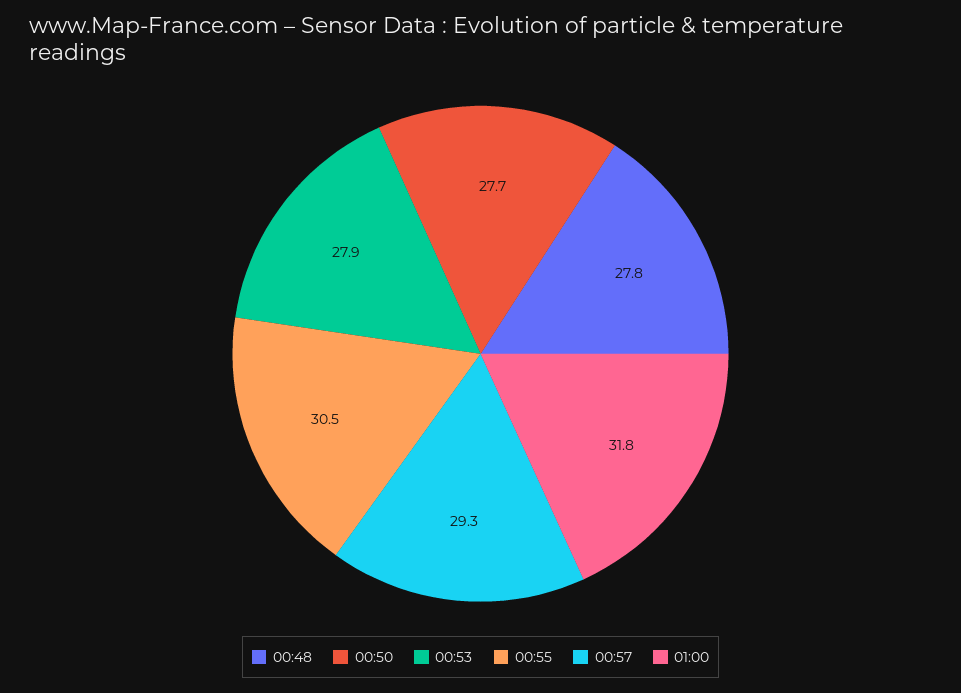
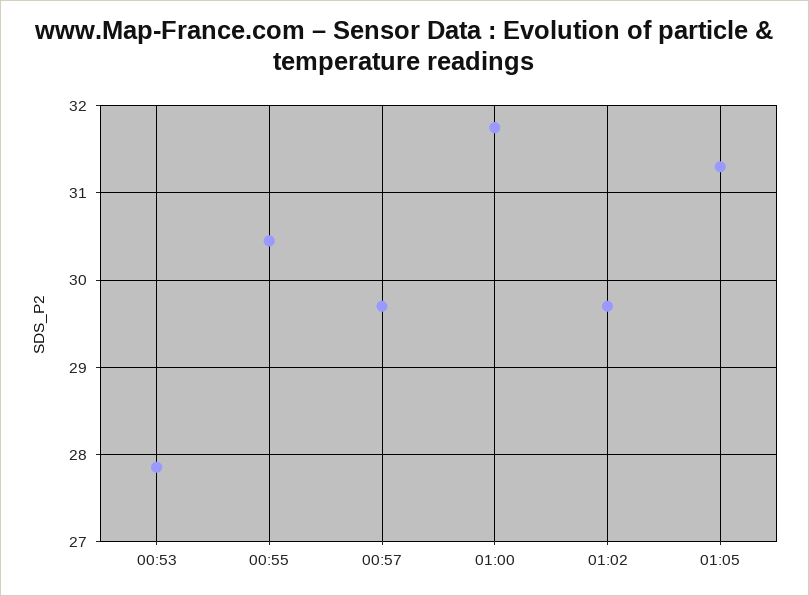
00:48: 27.8 -> none
00:50: 27.7 -> none
00:57: 29.3 -> 29.7
01:02: none -> 29.7
01:05: none -> 31.3

